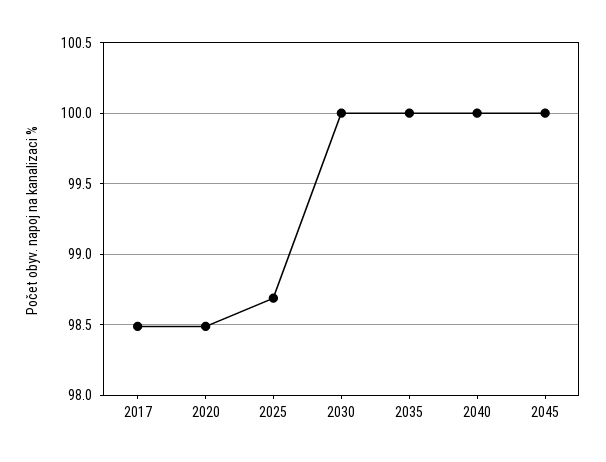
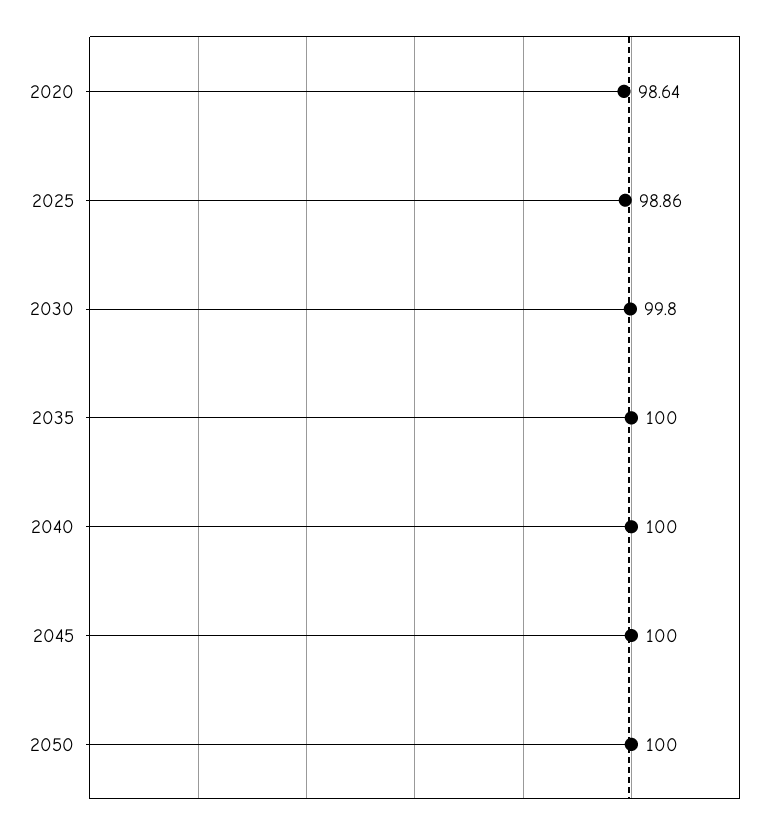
2017: 98.5 -> none
2020: 98.5 -> 98.64
2025: 98.7 -> 98.86
2030: 100 -> 99.8
2050: none -> 100

